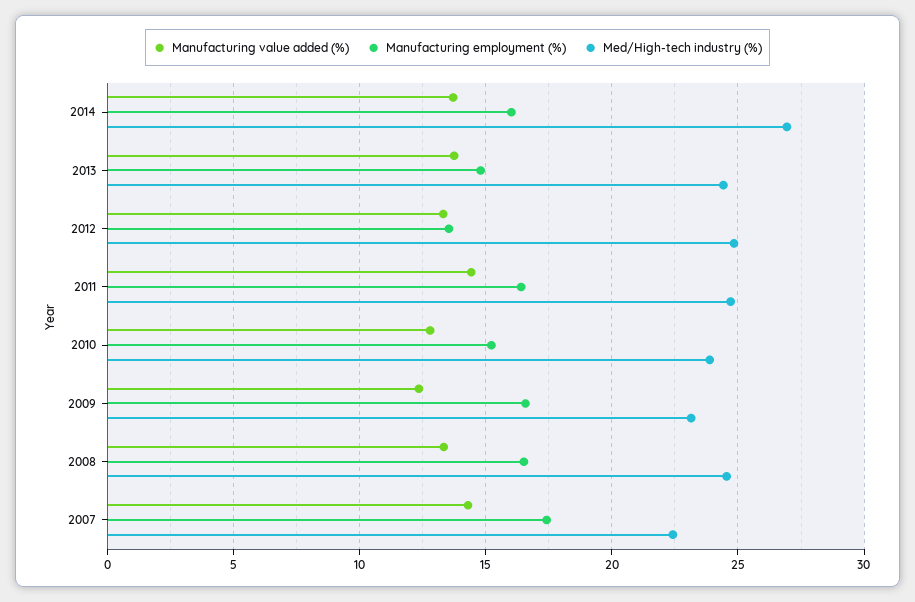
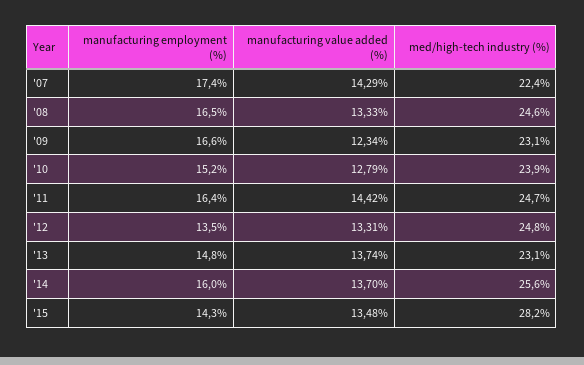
Med/High-tech industry (%), 2014: 27 -> 25.6
Med/High-tech industry (%), 2013: 24.5 -> 23.1
Manufacturing employment (%), '15: none -> 14.3
Manufacturing value added (%), '15: none -> 13.48
Med/High-tech industry (%), '15: none -> 28.2

